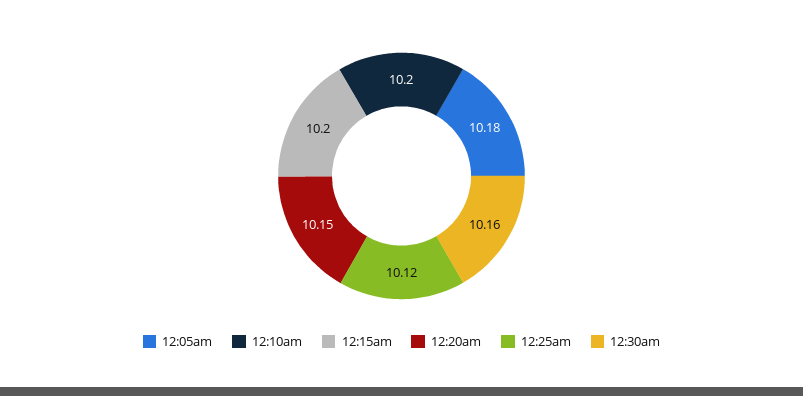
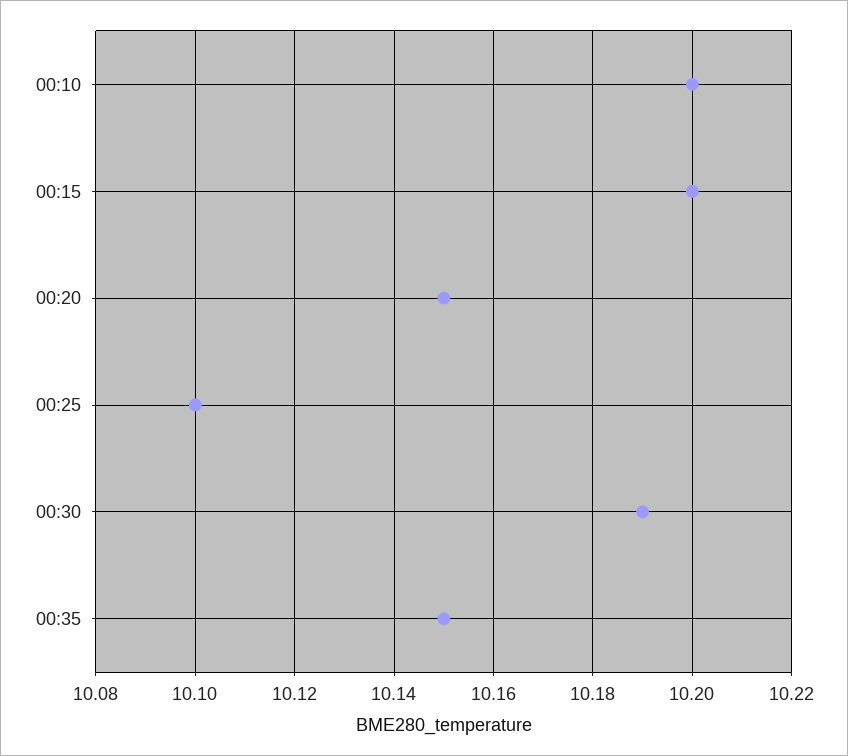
12:05am: 10.18 -> none
12:25am: 10.12 -> 10.1
12:30am: 10.16 -> 10.19
00:35: none -> 10.15

